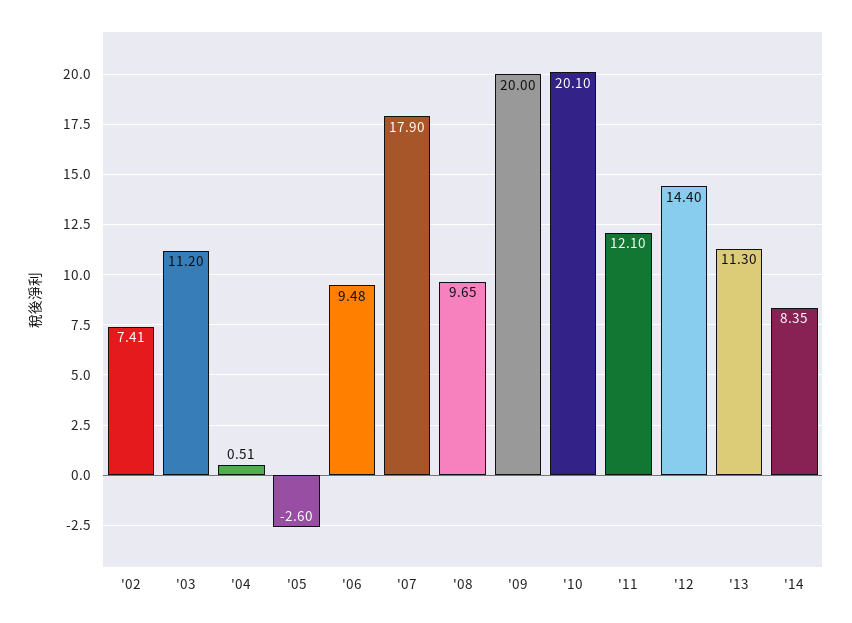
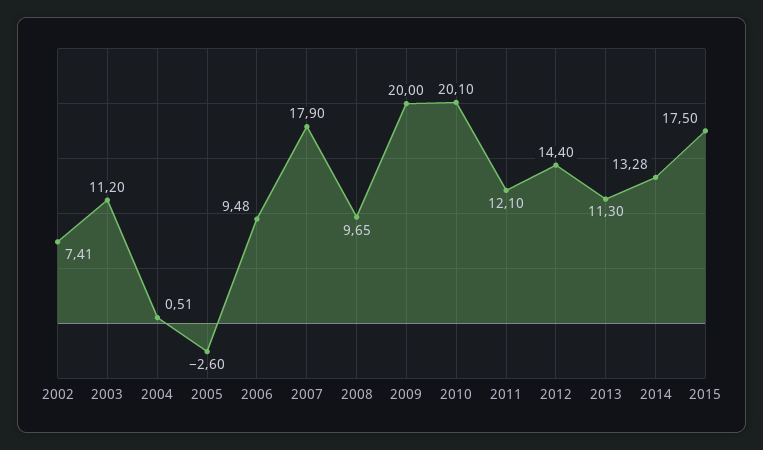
'14: 8.35 -> 13.28
2015: none -> 17.5

